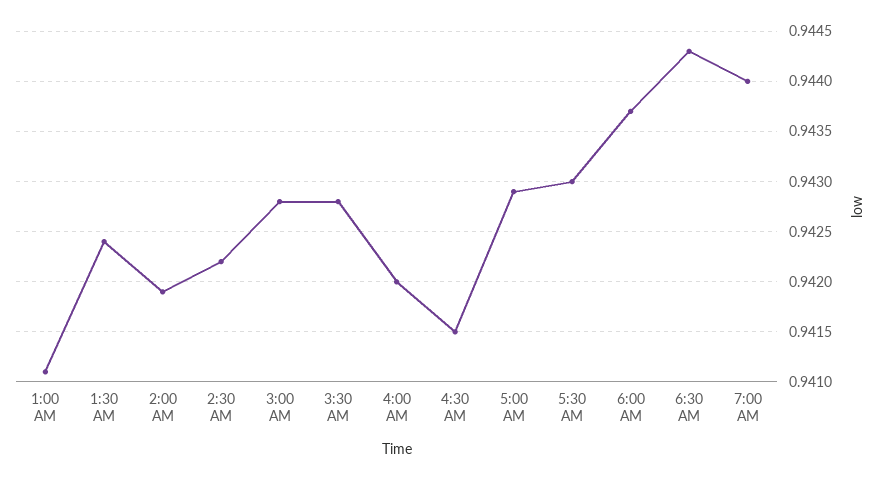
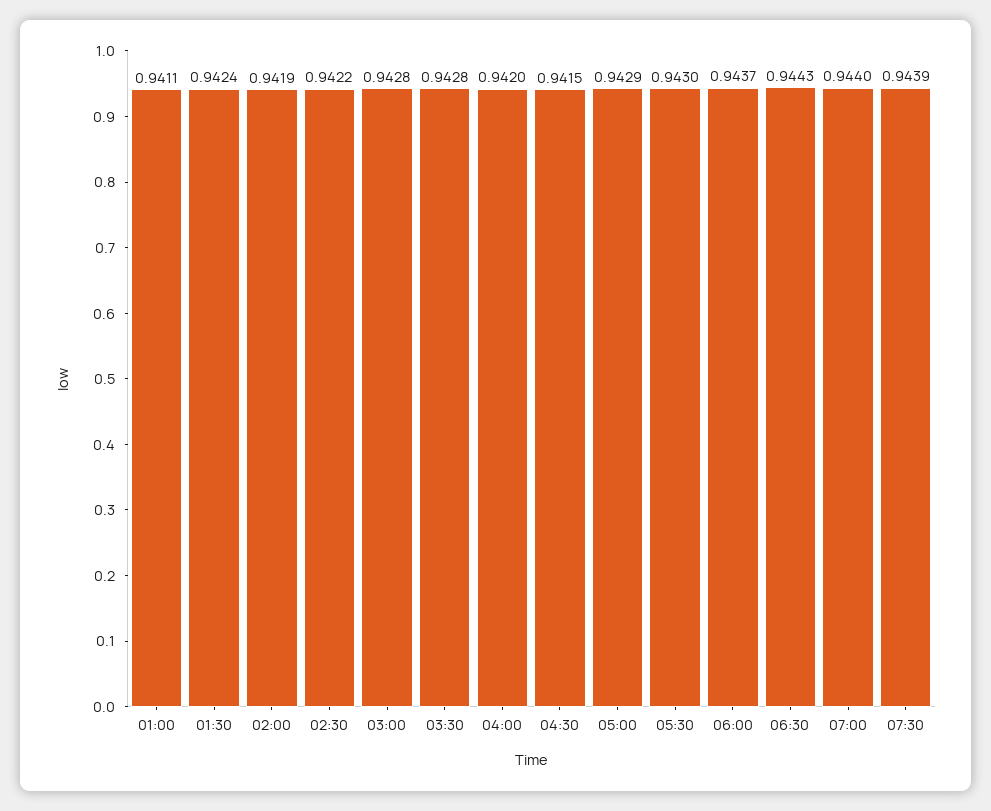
07:30: none -> 0.9439

